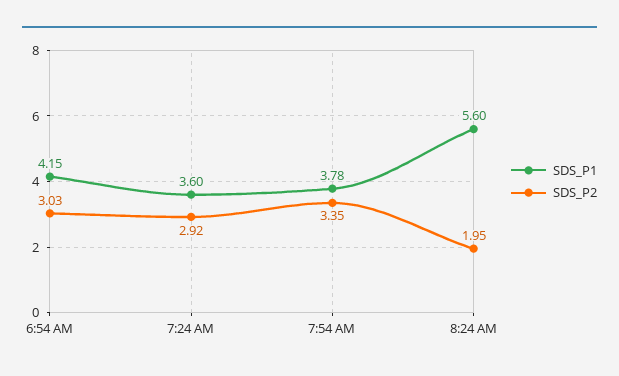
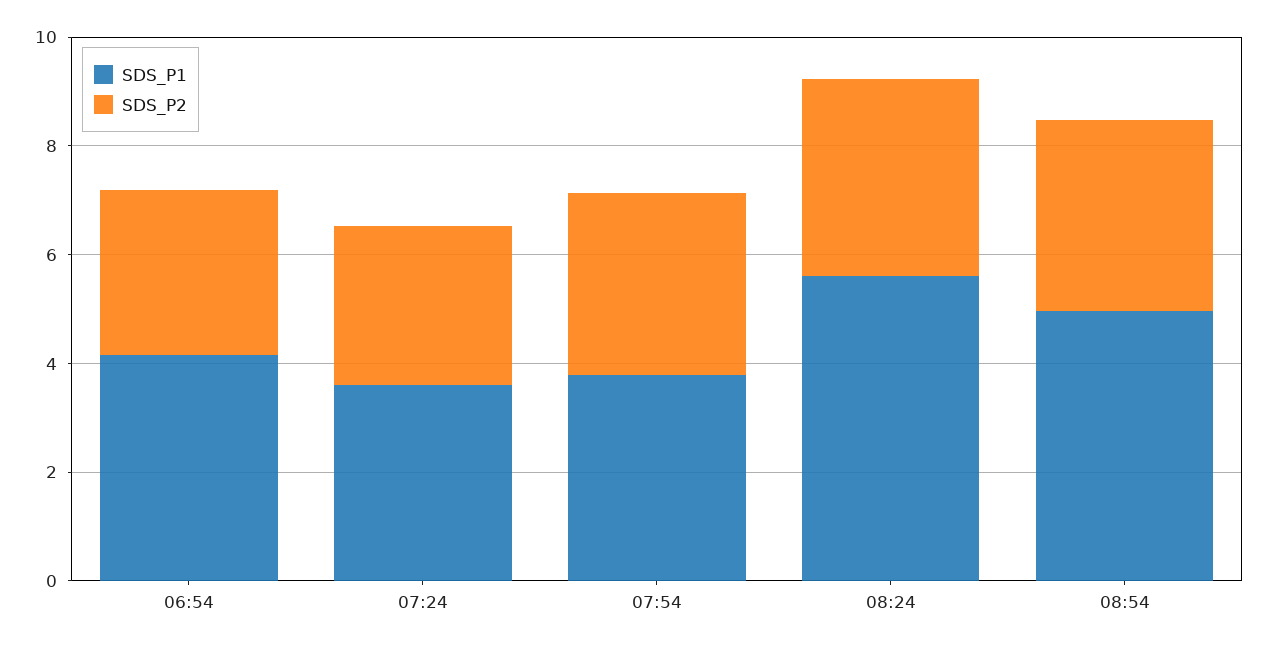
SDS_P2, 8:24 AM: 1.95 -> 3.5
SDS_P1, 08:54: none -> 5
SDS_P2, 08:54: none -> 3.5

